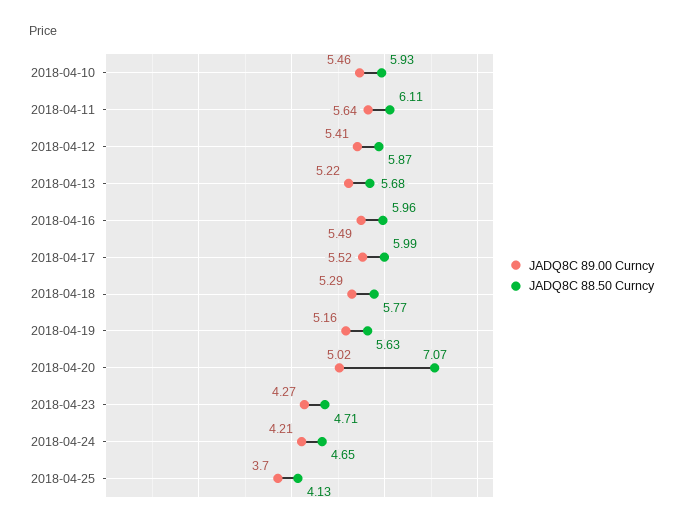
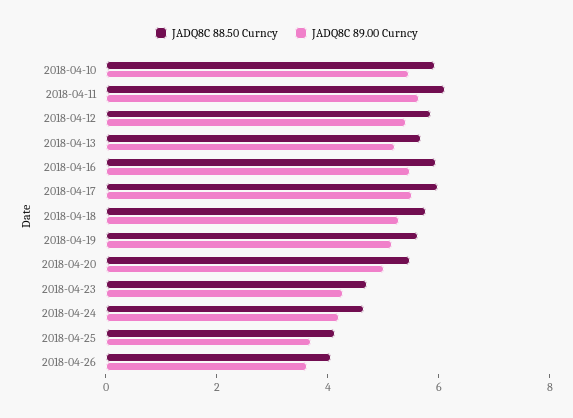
JADQ8C 88.50 Curncy, 2018-04-20: 7.07 -> 5.5
JADQ8C 88.50 Curncy, 2018-04-26: none -> 4
JADQ8C 89.00 Curncy, 2018-04-26: none -> 3.5

